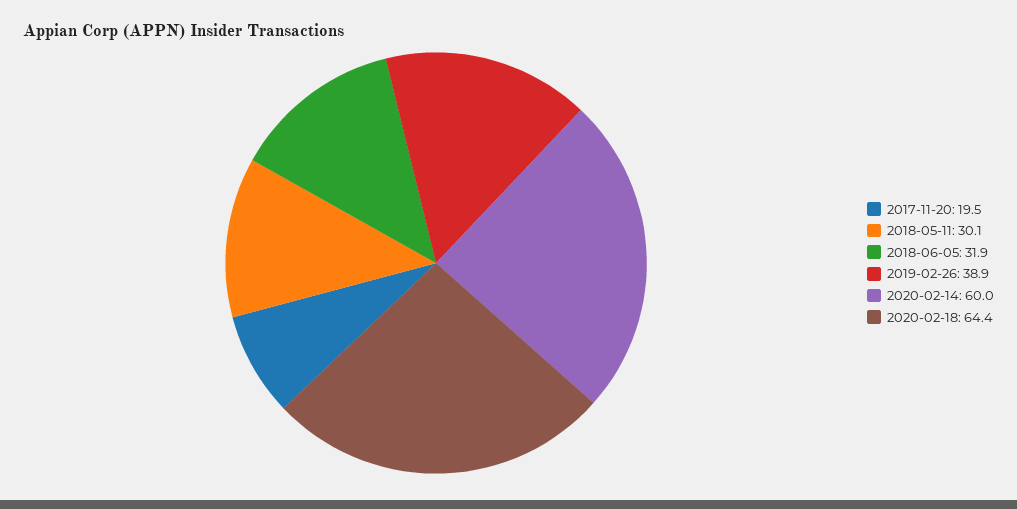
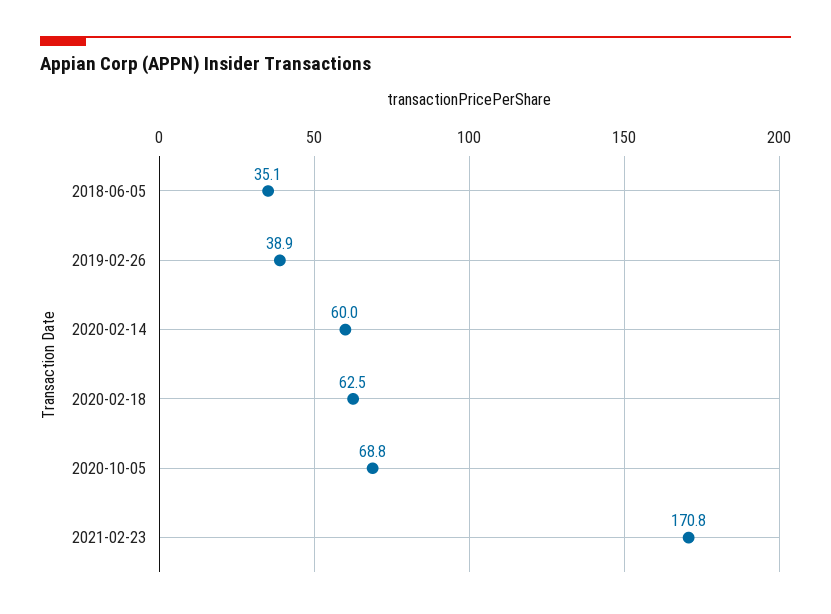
2017-11-20: 19.5 -> none
2018-05-11: 30.1 -> none
2018-06-05: 31.9 -> 35.1
2020-02-18: 64.4 -> 62.5
2020-10-05: none -> 68.8
2021-02-23: none -> 170.8

